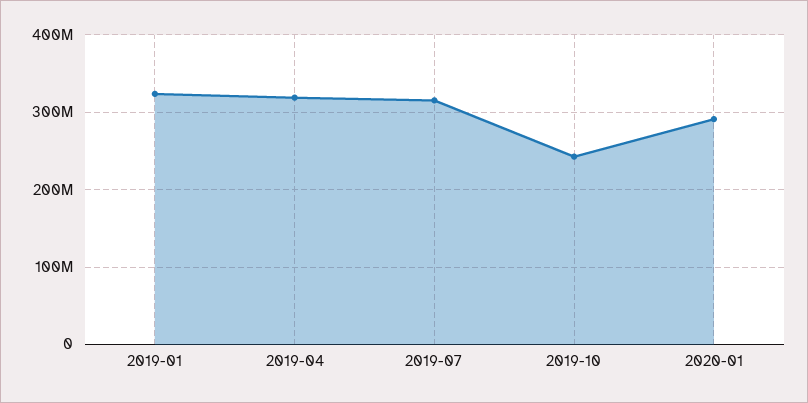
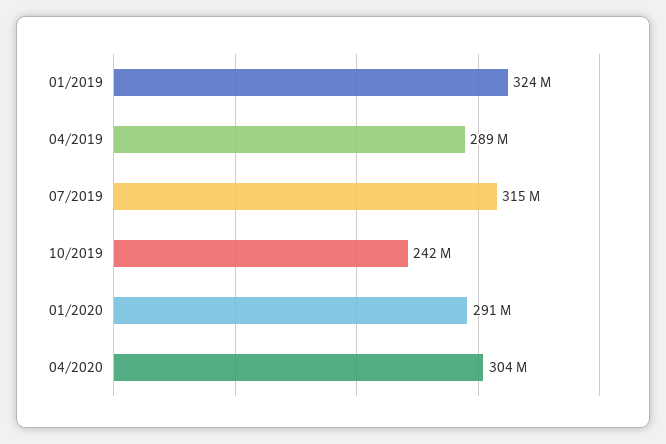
2019-04: 320000000 -> 289000000
04/2020: none -> 304000000

